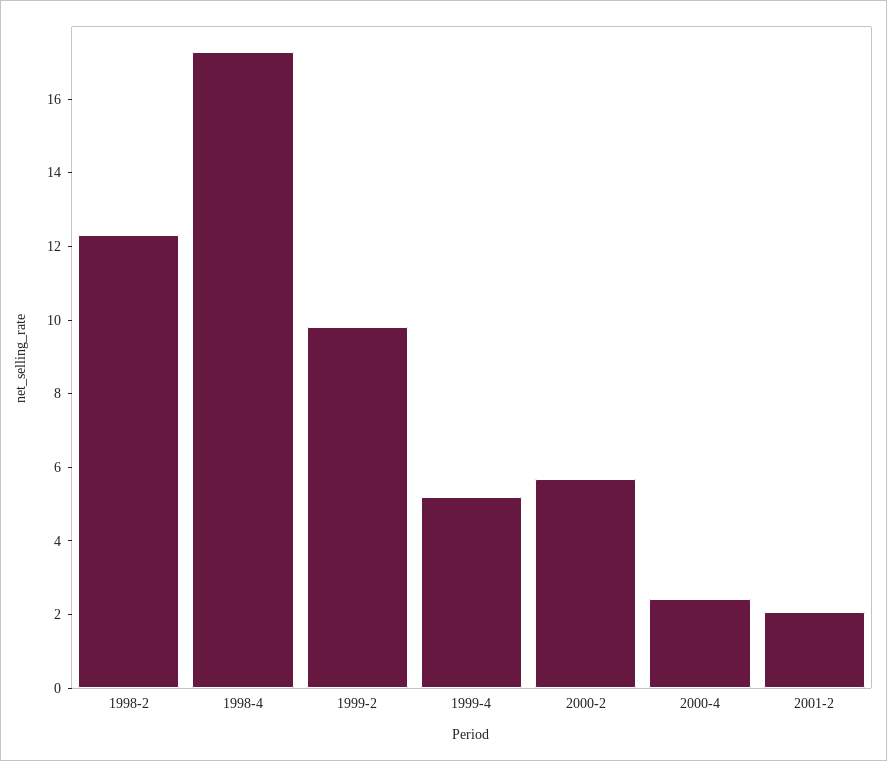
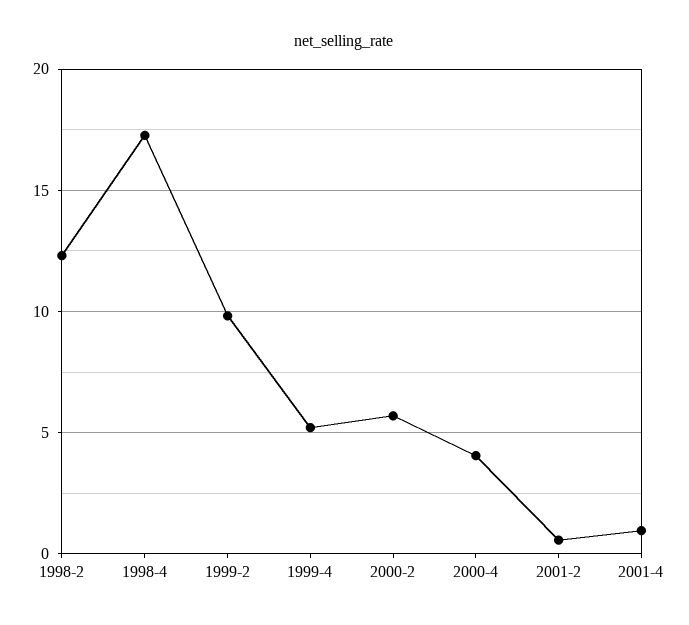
2000-4: 2.5 -> 4
2001-2: 2 -> 0.5
2001-4: none -> 1

